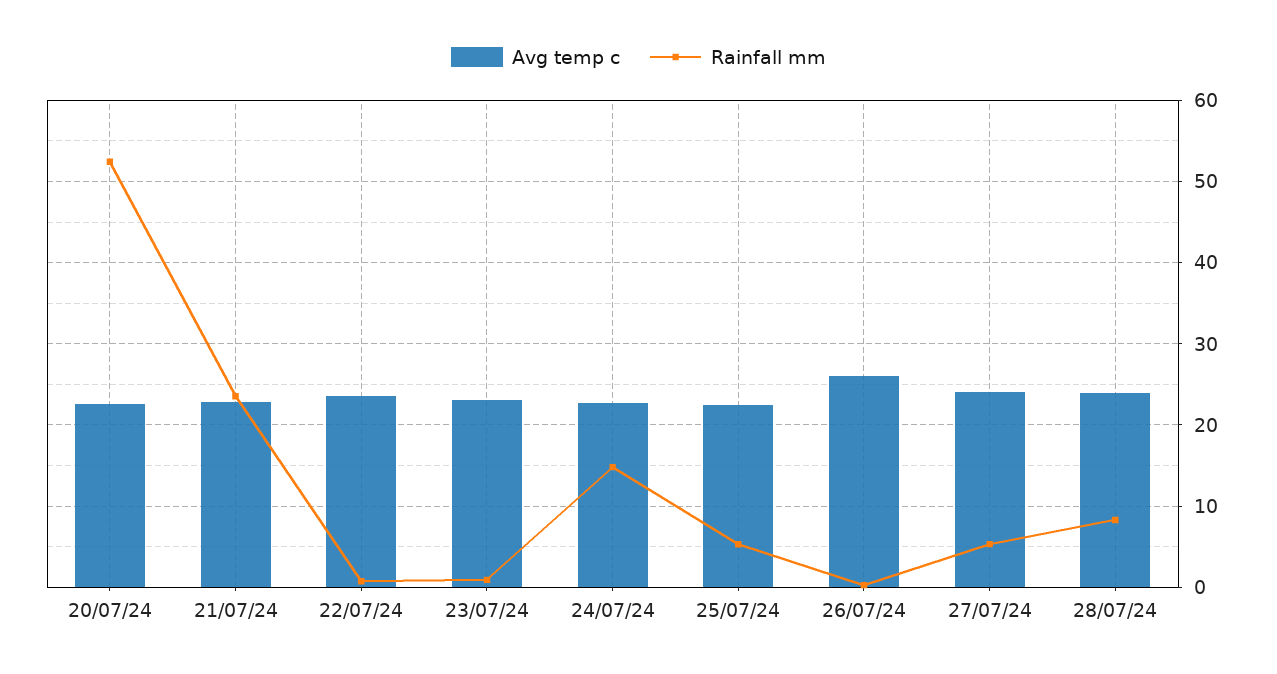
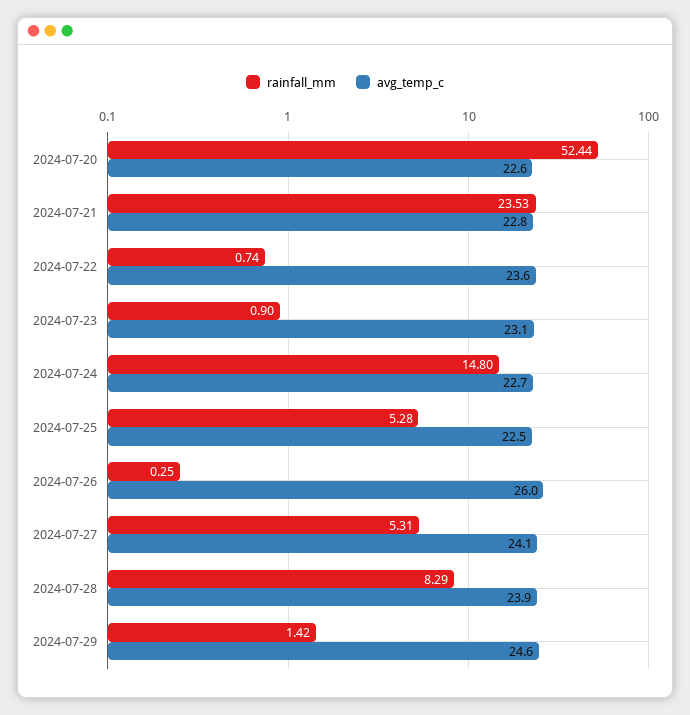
Rainfall mm, 2024-07-29: none -> 1.42
Avg temp c, 2024-07-29: none -> 24.6

